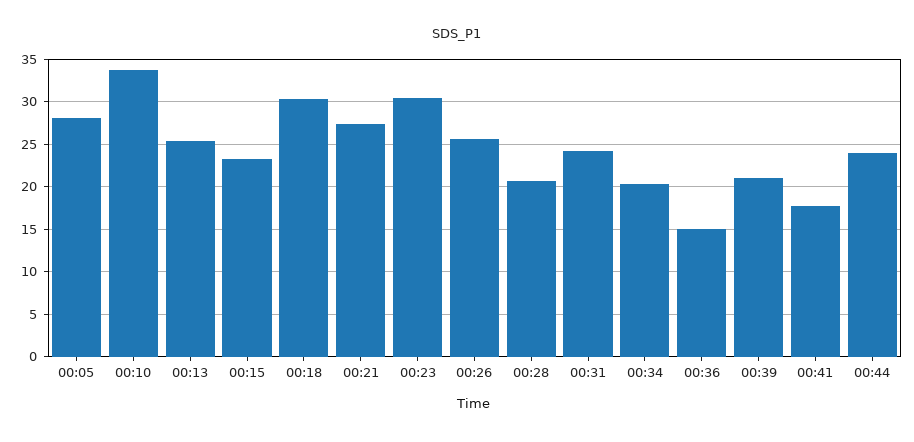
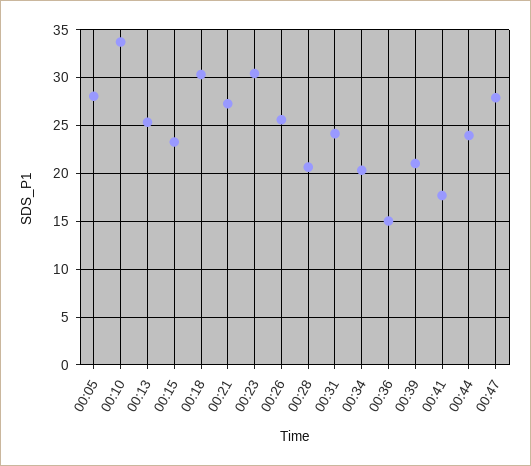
00:47: none -> 28

